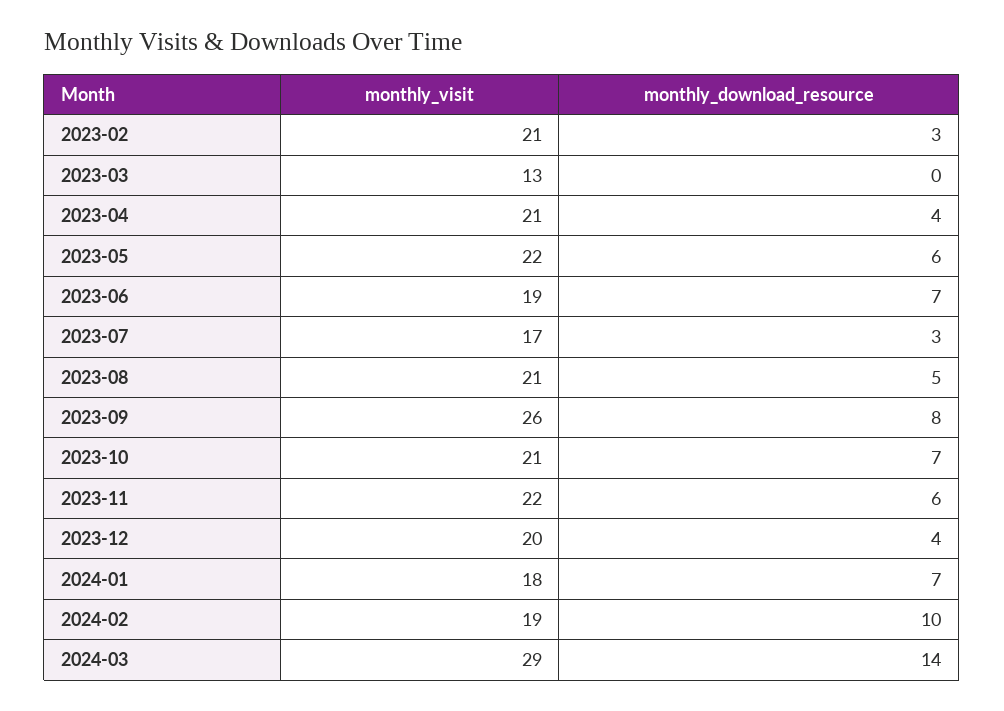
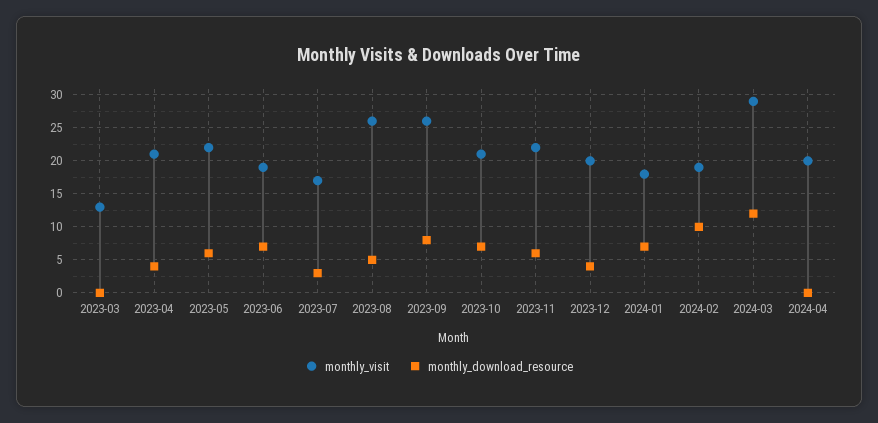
monthly_visit, 2023-02: 21 -> none
monthly_download_resource, 2023-02: 3 -> none
monthly_visit, 2023-08: 21 -> 26
monthly_download_resource, 2024-03: 14 -> 12
monthly_visit, 2024-04: none -> 20
monthly_download_resource, 2024-04: none -> 0

